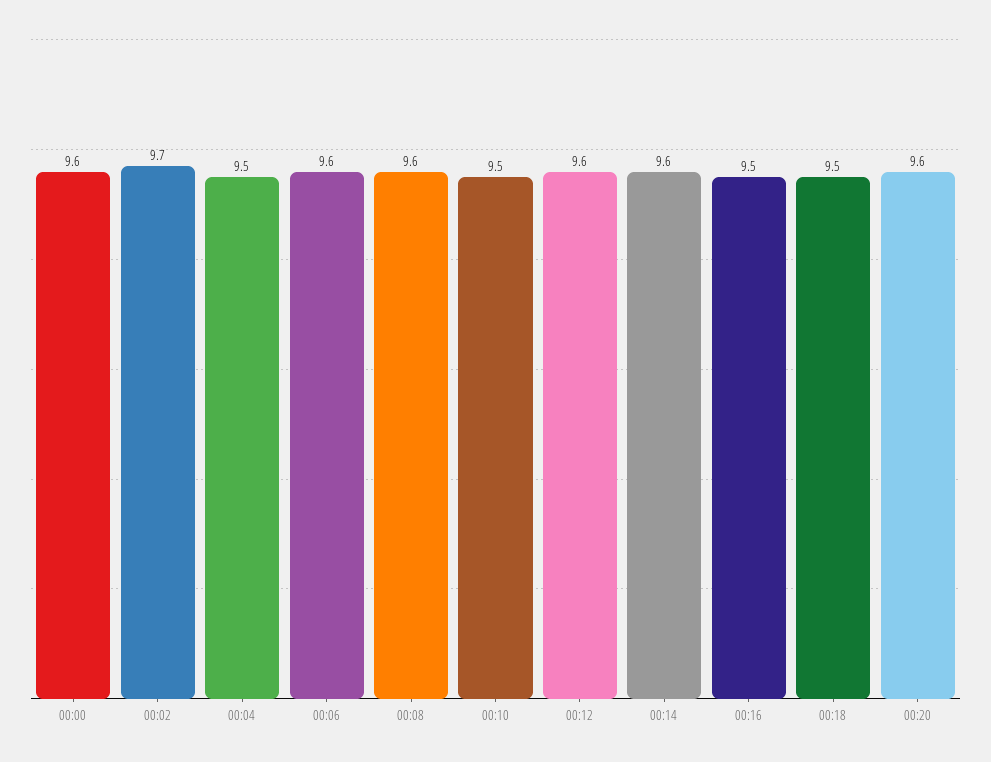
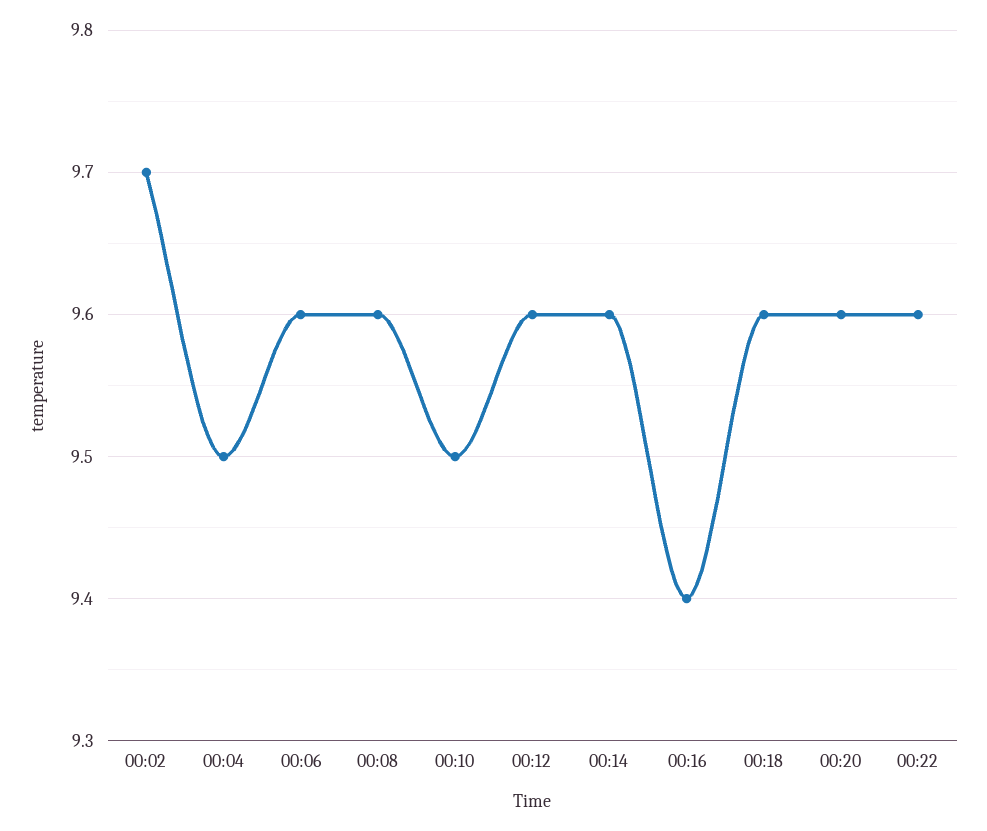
00:00: 9.6 -> none
00:16: 9.5 -> 9.4
00:18: 9.5 -> 9.6
00:22: none -> 9.6

